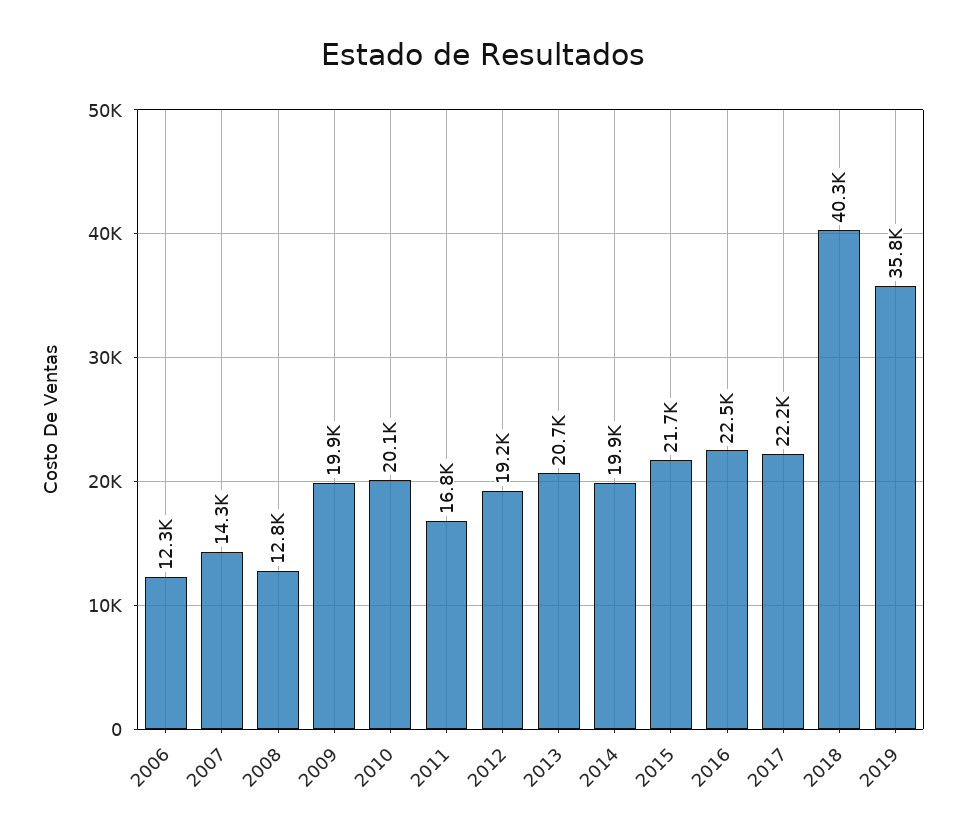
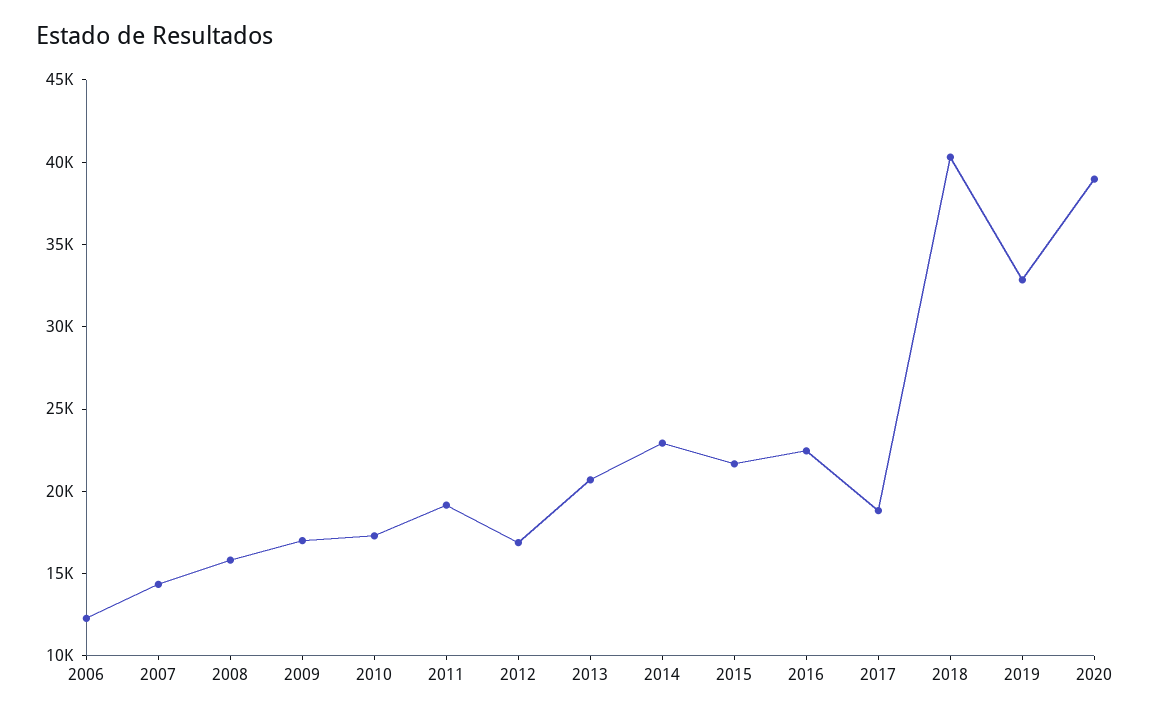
2008: 12800 -> 16000
2009: 19900 -> 17000
2010: 20100 -> 17000
2011: 16800 -> 19000
2012: 19200 -> 17000
2014: 19900 -> 23000
2017: 22200 -> 19000
2019: 35800 -> 33000
2020: none -> 39000

